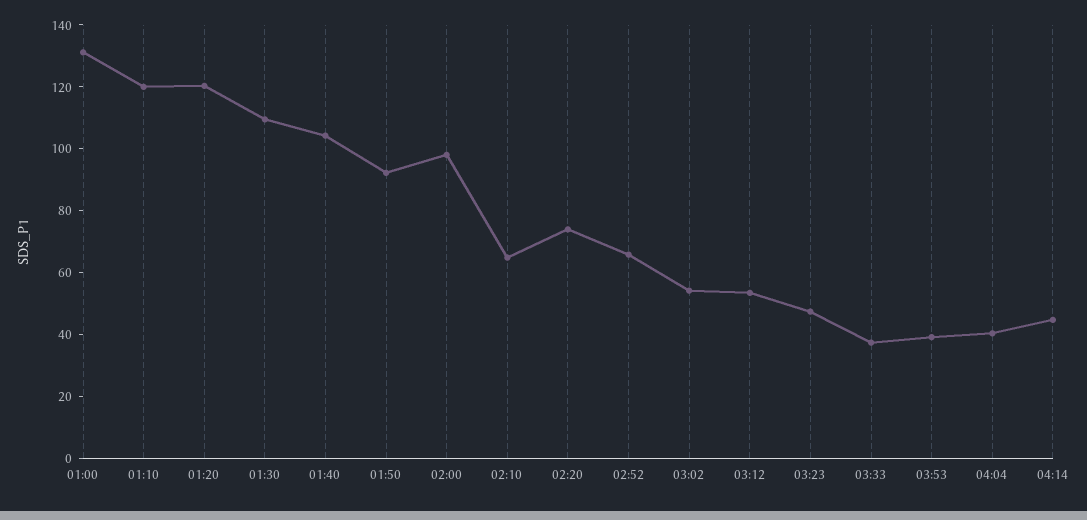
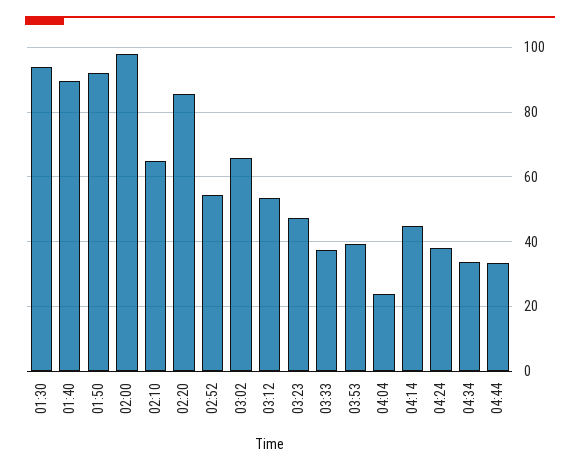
01:00: 130 -> none
01:10: 120 -> none
01:20: 120 -> none
01:30: 110 -> 94
01:40: 105 -> 90
02:20: 75 -> 86
02:52: 65 -> 54
03:02: 55 -> 66
04:04: 40 -> 24
04:24: none -> 38
04:34: none -> 34
04:44: none -> 34

